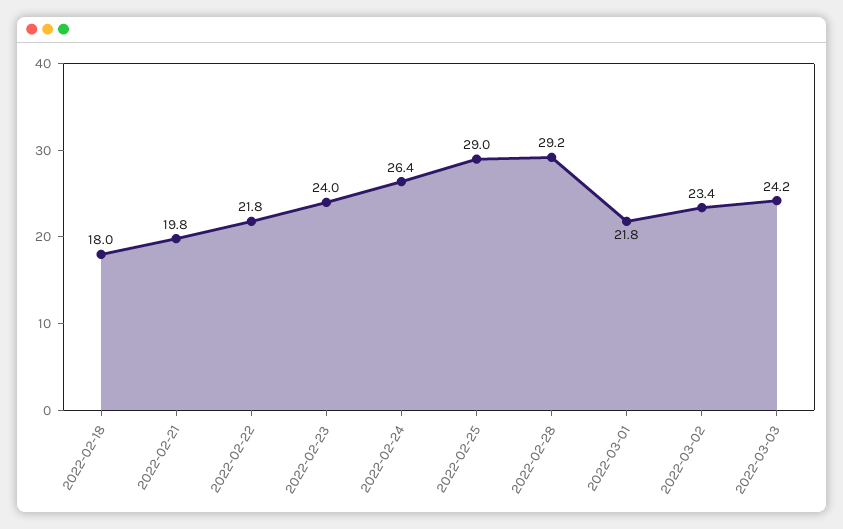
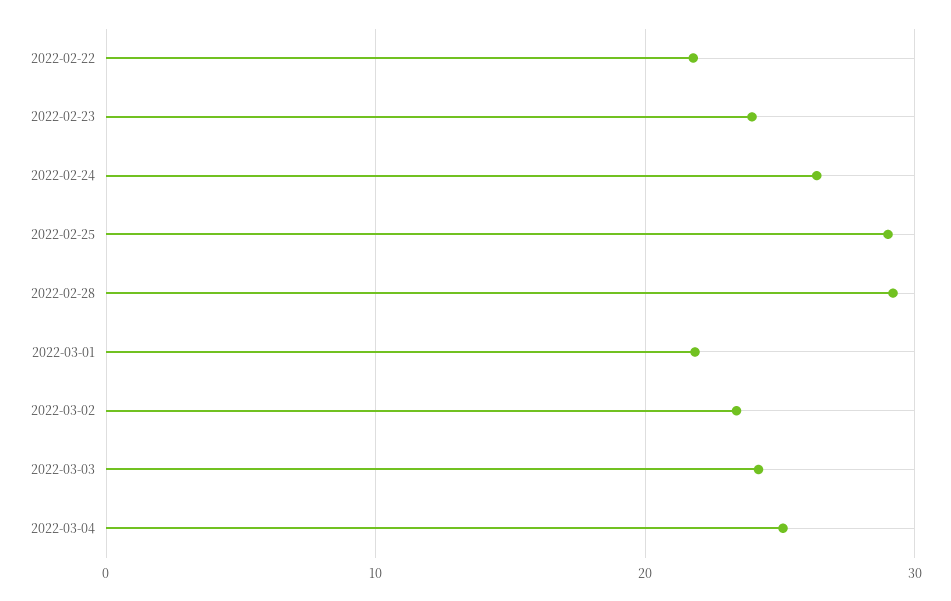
2022-02-18: 18 -> none
2022-02-21: 19.8 -> none
2022-03-04: none -> 25

